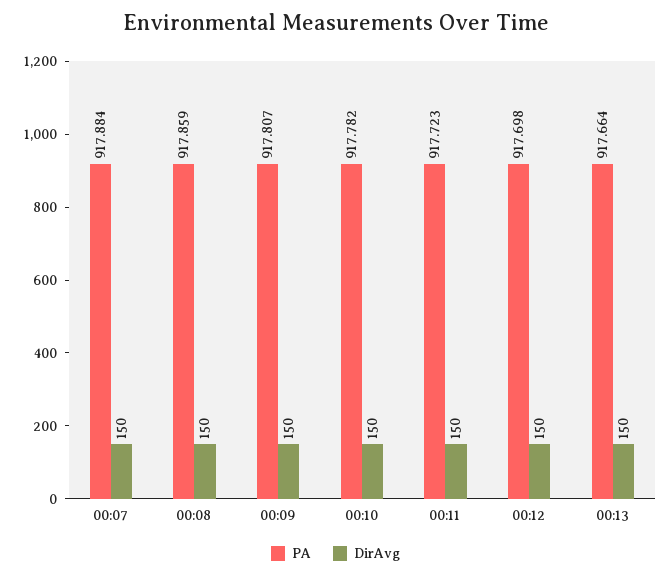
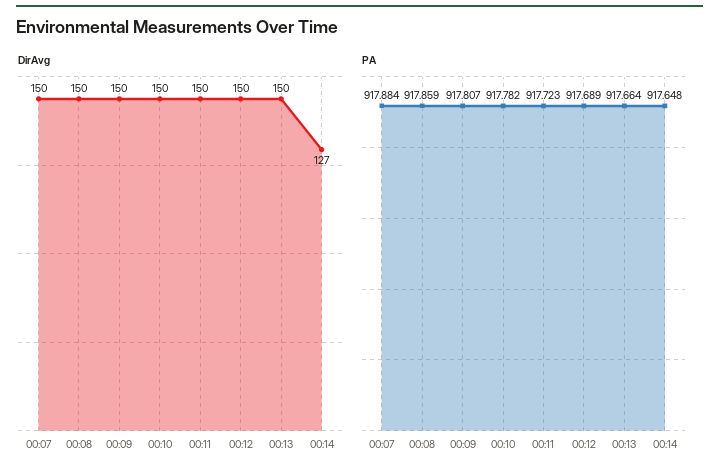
PA, 00:12: 917.698 -> 917.689
DirAvg, 00:14: none -> 127
PA, 00:14: none -> 917.648

